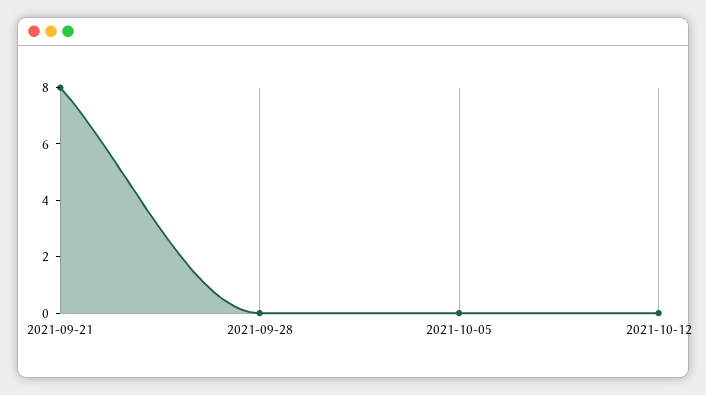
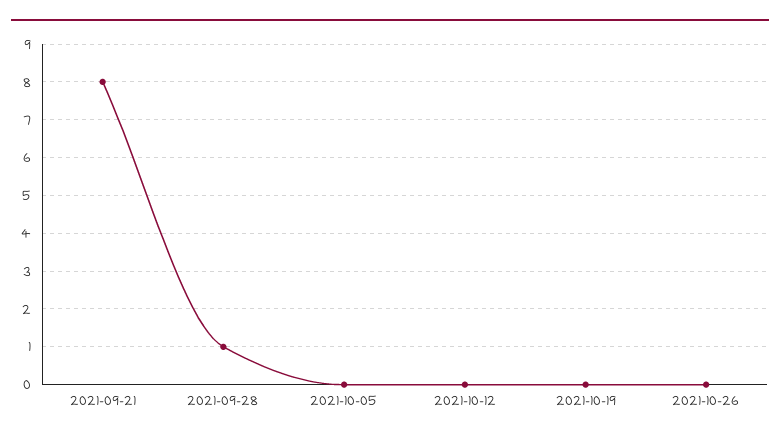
2021-09-28: 0 -> 1
2021-10-19: none -> 0
2021-10-26: none -> 0

